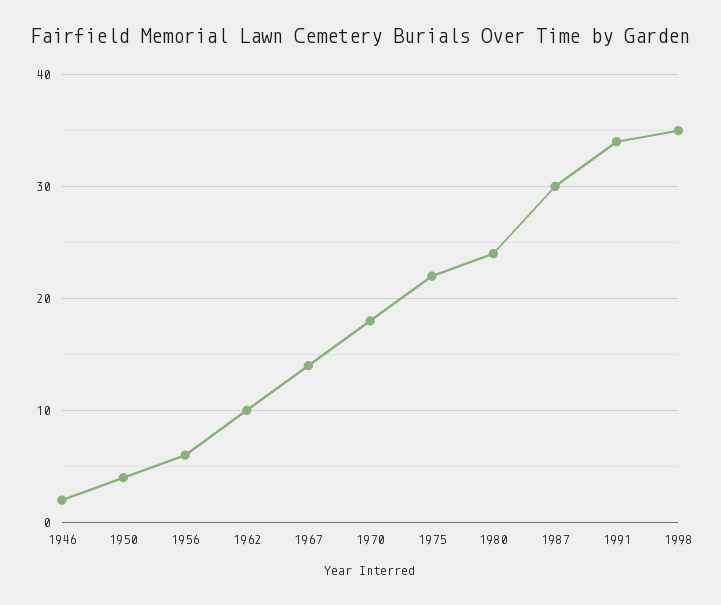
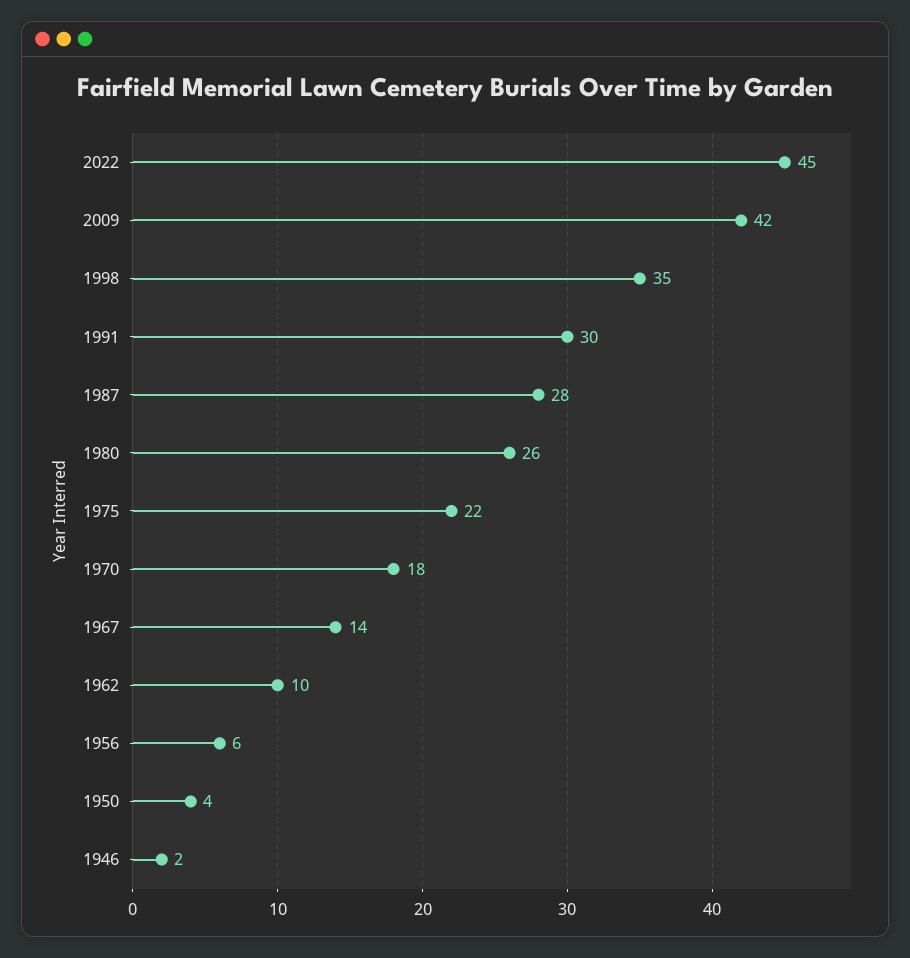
1980: 24 -> 26
1987: 30 -> 28
1991: 34 -> 30
2022: none -> 45
2009: none -> 42

